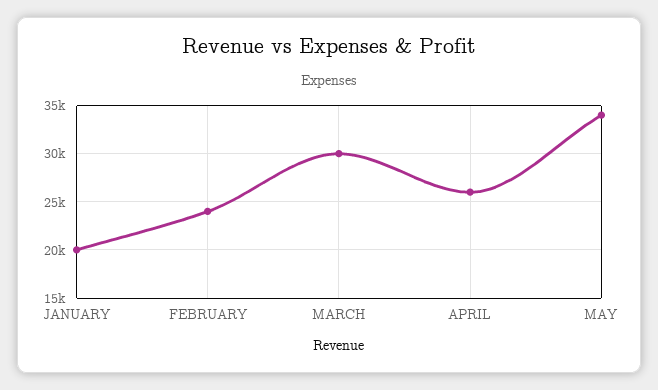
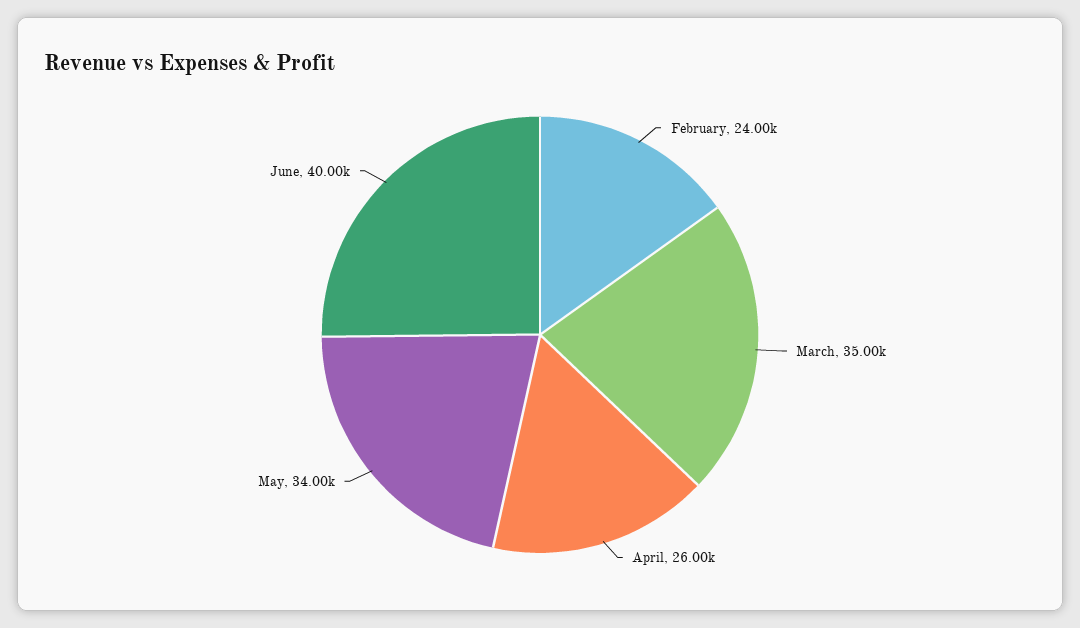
JANUARY: 20000 -> none
MARCH: 30000 -> 35000
June: none -> 40000

